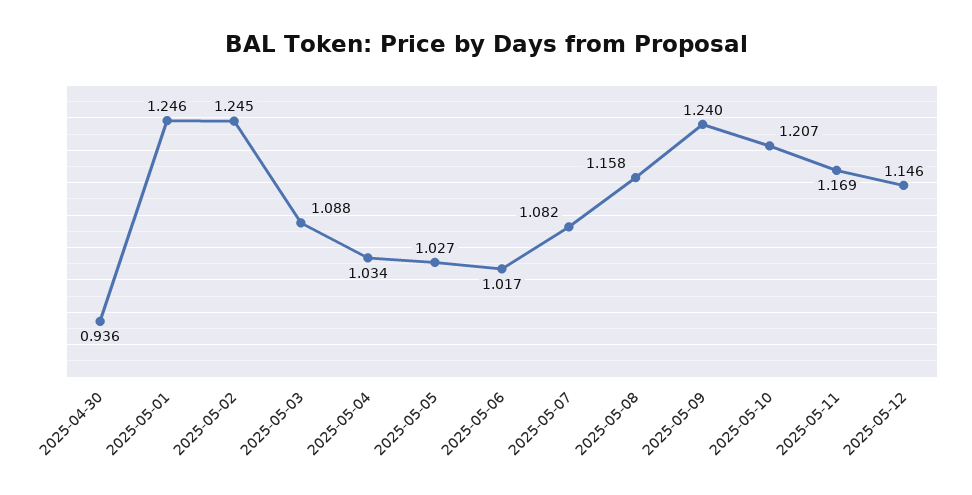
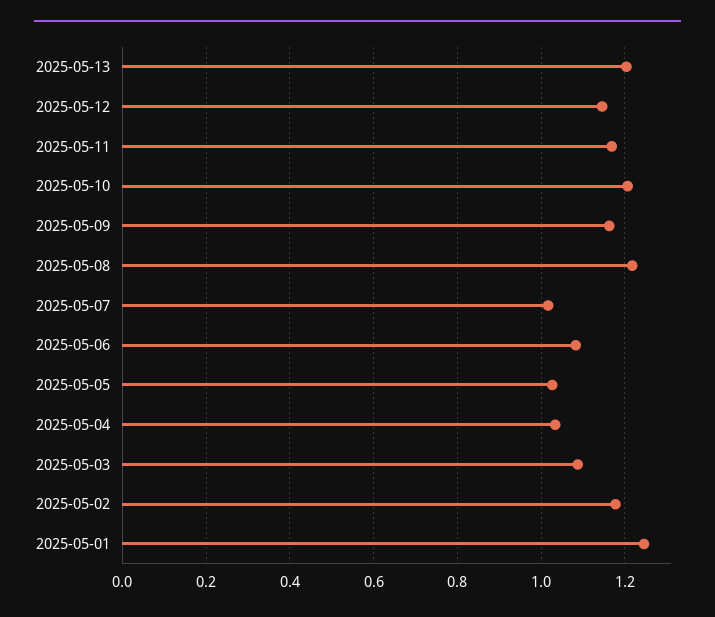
2025-04-30: 0.936 -> none
2025-05-02: 1.245 -> 1.18
2025-05-06: 1.017 -> 1.08
2025-05-07: 1.082 -> 1.02
2025-05-08: 1.158 -> 1.22
2025-05-09: 1.24 -> 1.16
2025-05-13: none -> 1.2

